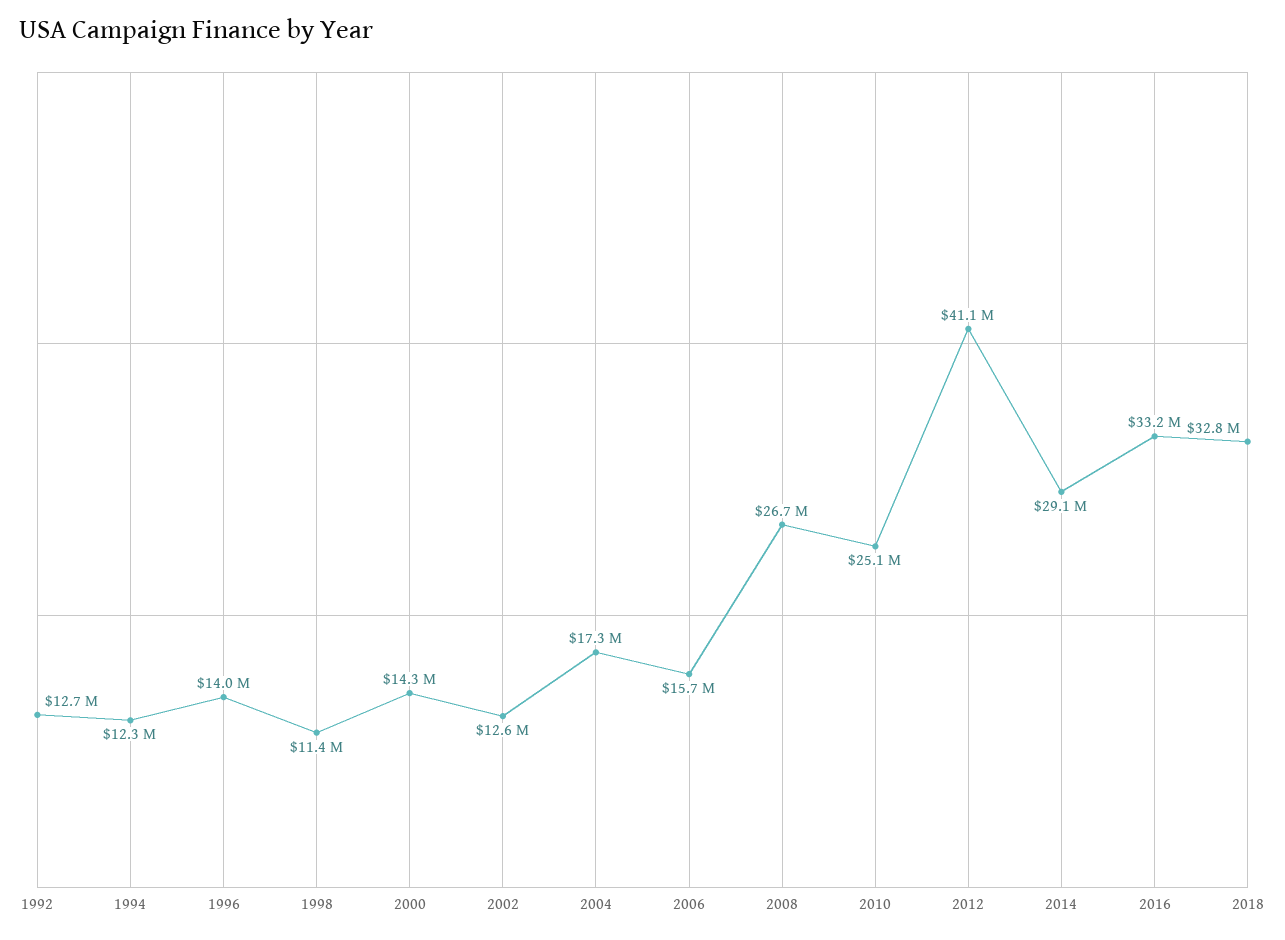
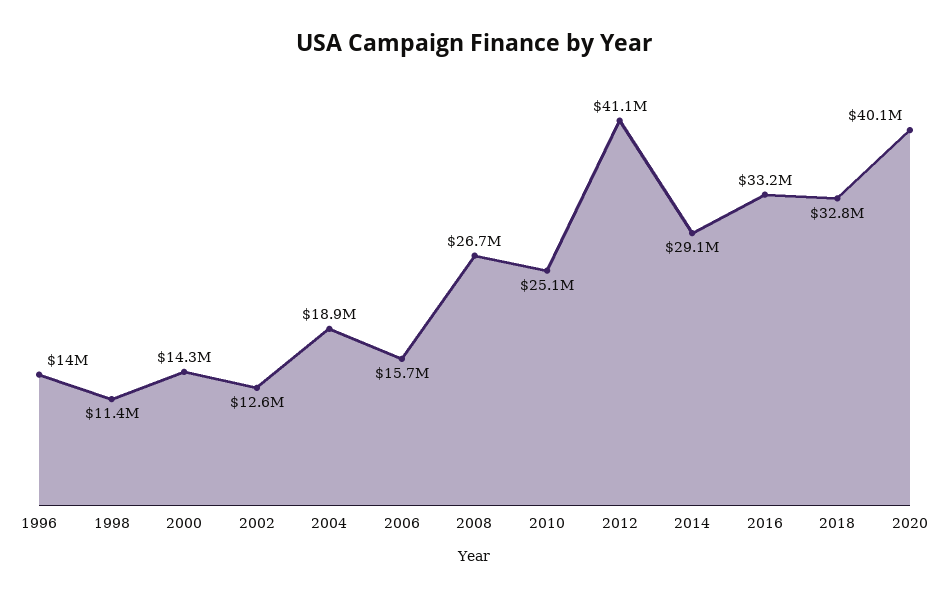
1992: 12700000 -> none
1994: 12300000 -> none
2004: 17300000 -> 18900000
2020: none -> 40100000

